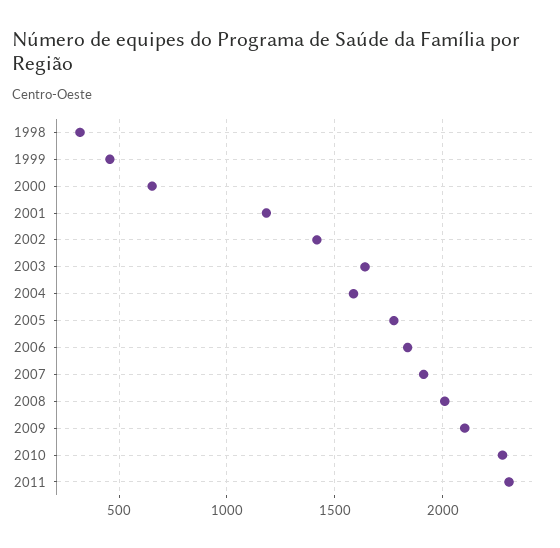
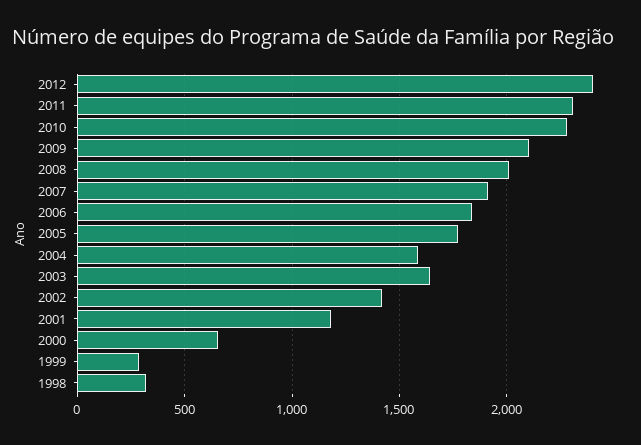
1999: 450 -> 300
2012: none -> 2400

